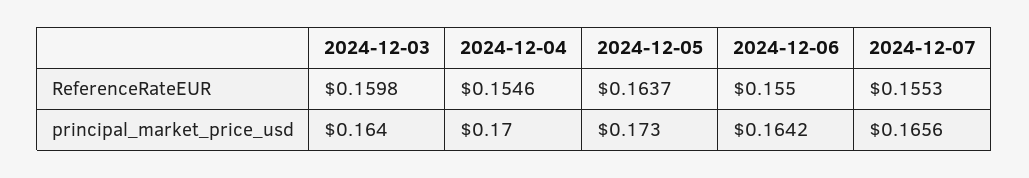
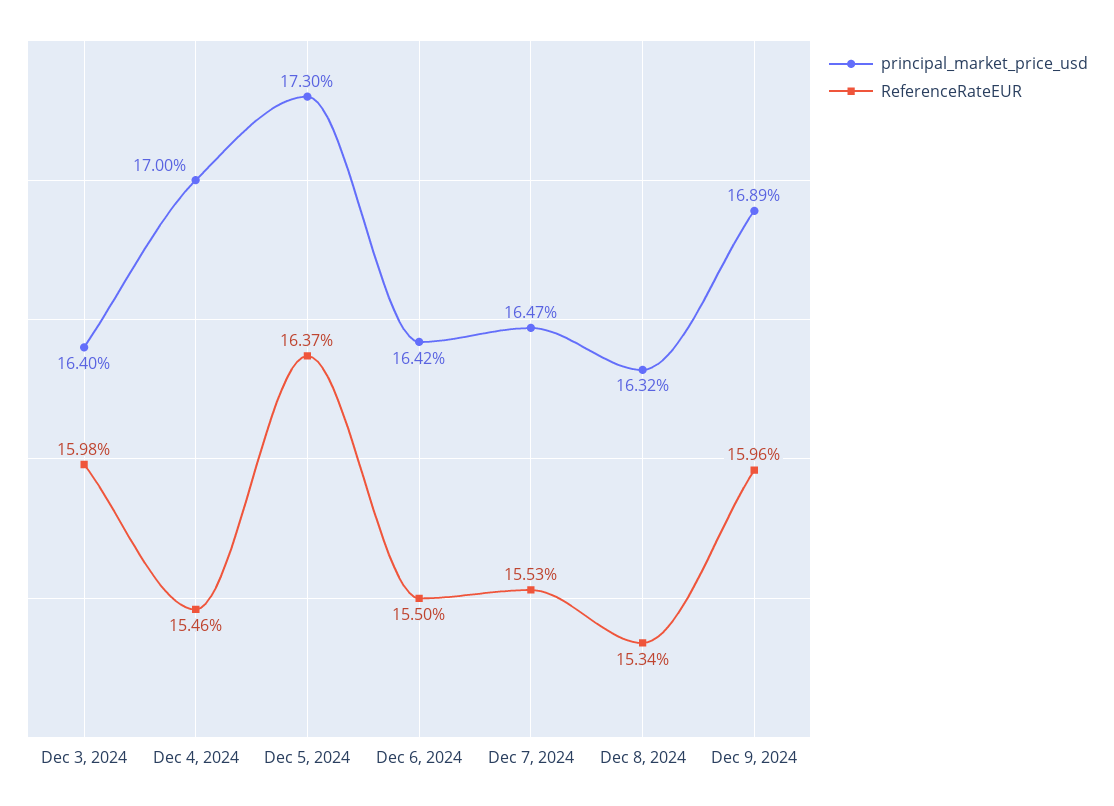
principal_market_price_usd, 2024-12-07: 0.1656 -> 0.1647
principal_market_price_usd, Dec 8, 2024: none -> 0.1632
ReferenceRateEUR, Dec 8, 2024: none -> 0.1534
principal_market_price_usd, Dec 9, 2024: none -> 0.1689
ReferenceRateEUR, Dec 9, 2024: none -> 0.1596

